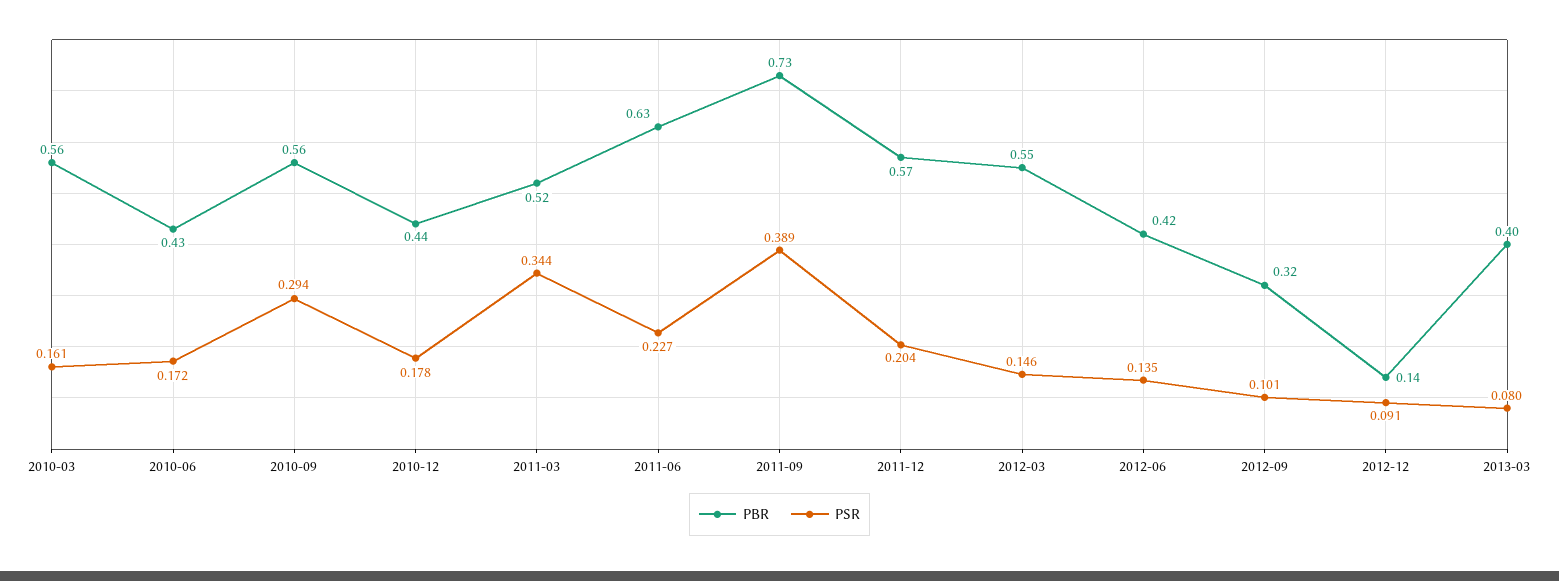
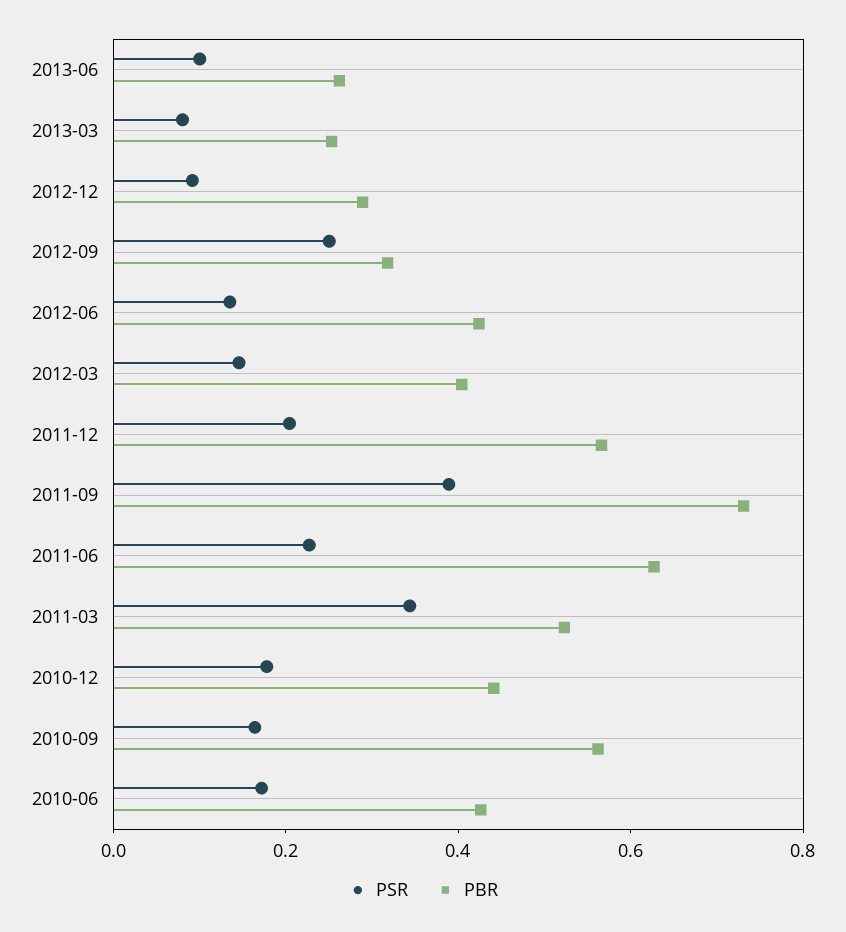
PBR, 2010-03: 0.56 -> none
PSR, 2010-03: 0.161 -> none
PSR, 2010-09: 0.294 -> 0.15
PBR, 2012-03: 0.55 -> 0.4
PSR, 2012-09: 0.101 -> 0.25
PBR, 2012-12: 0.14 -> 0.3
PBR, 2013-03: 0.4 -> 0.25
PSR, 2013-06: none -> 0.1
PBR, 2013-06: none -> 0.25

